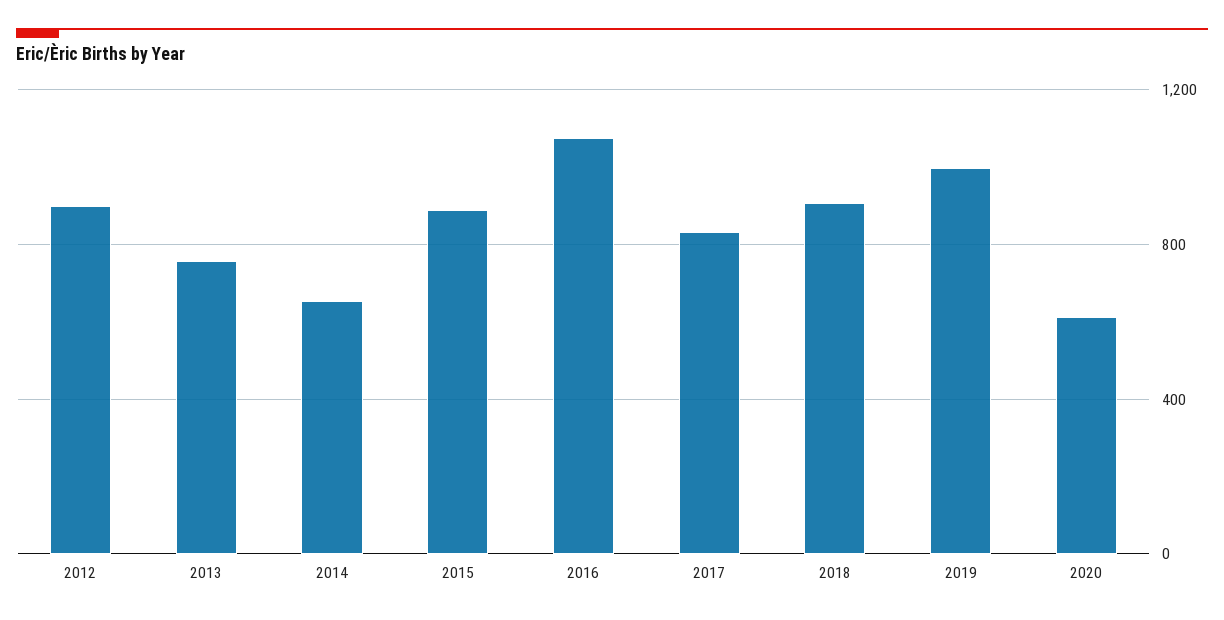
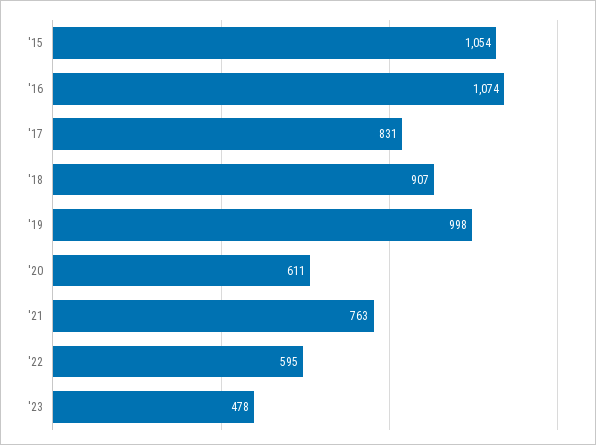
2012: 900 -> none
2013: 750 -> none
2014: 650 -> none
2015: 900 -> 1054
'21: none -> 763
'22: none -> 595
'23: none -> 478

